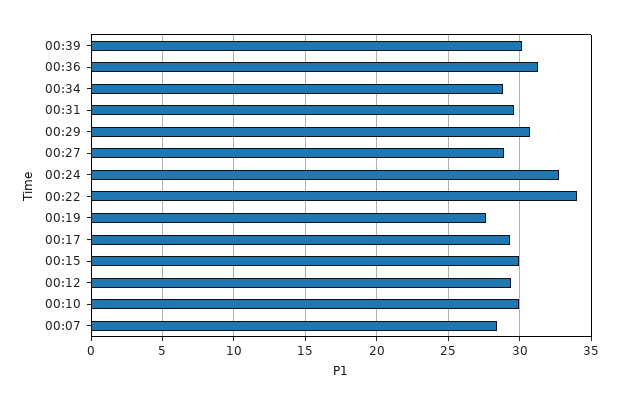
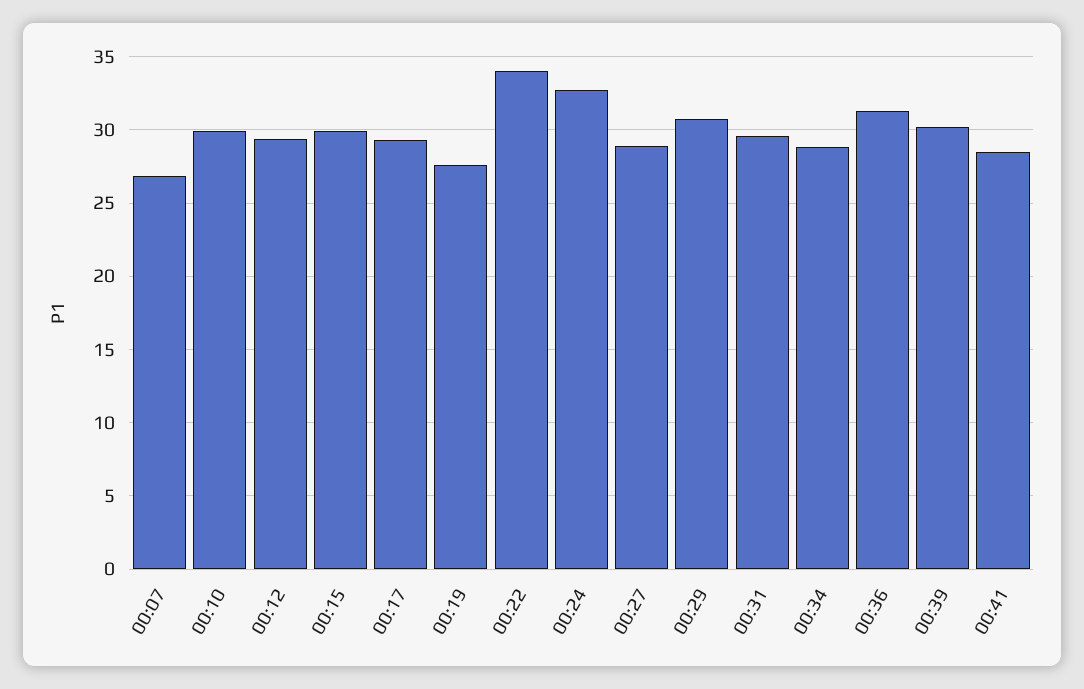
00:07: 28.5 -> 27
00:41: none -> 28.5

